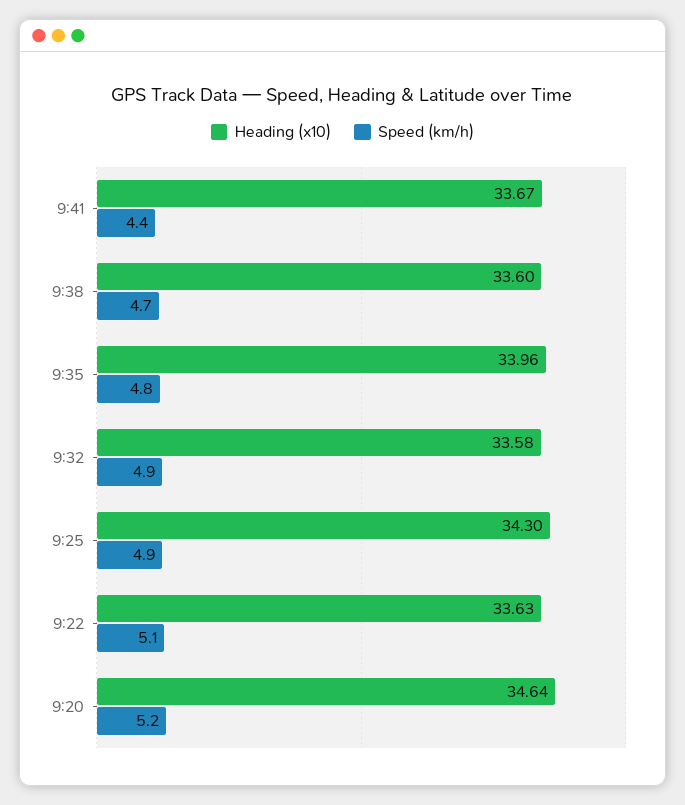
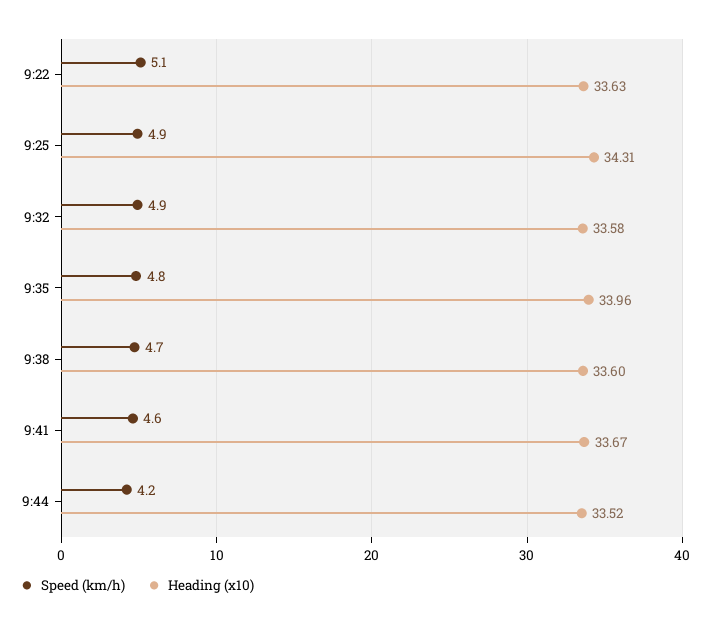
Speed (km/h), 9:41: 4.4 -> 4.6
Heading (x10), 9:25: 34.3 -> 34.31
Heading (x10), 9:20: 34.64 -> none
Speed (km/h), 9:20: 5.2 -> none
Speed (km/h), 9:44: none -> 4.2
Heading (x10), 9:44: none -> 33.52

